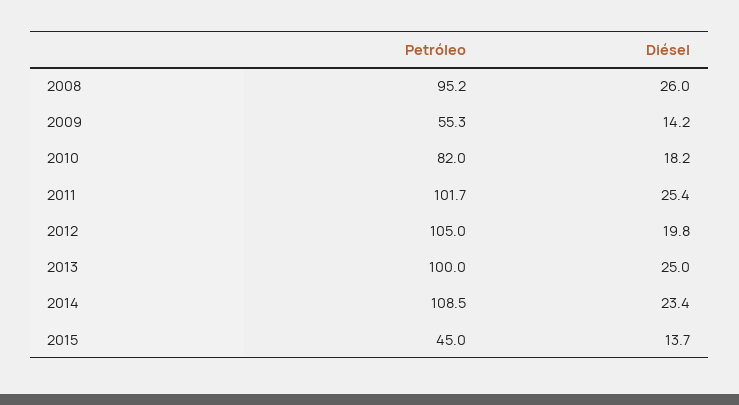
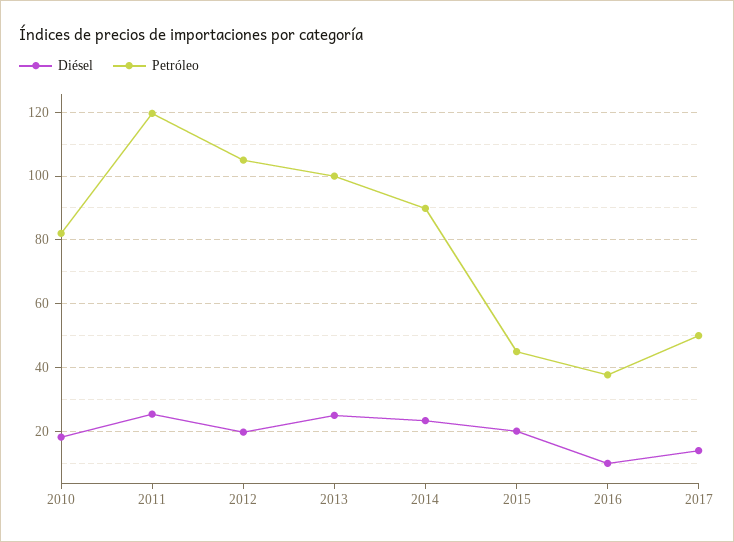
Petróleo, 2008: 95.2 -> none
Diésel, 2008: 26 -> none
Petróleo, 2009: 55.3 -> none
Diésel, 2009: 14.2 -> none
Petróleo, 2011: 101.7 -> 120
Petróleo, 2014: 108.5 -> 90
Diésel, 2015: 13.7 -> 20
Diésel, 2016: none -> 10
Petróleo, 2016: none -> 38
Diésel, 2017: none -> 14
Petróleo, 2017: none -> 50

